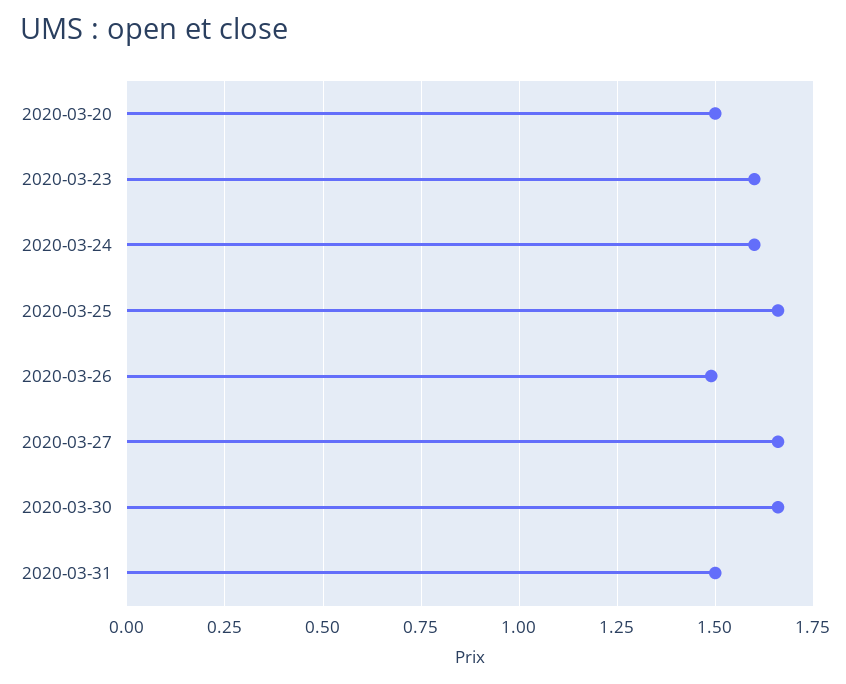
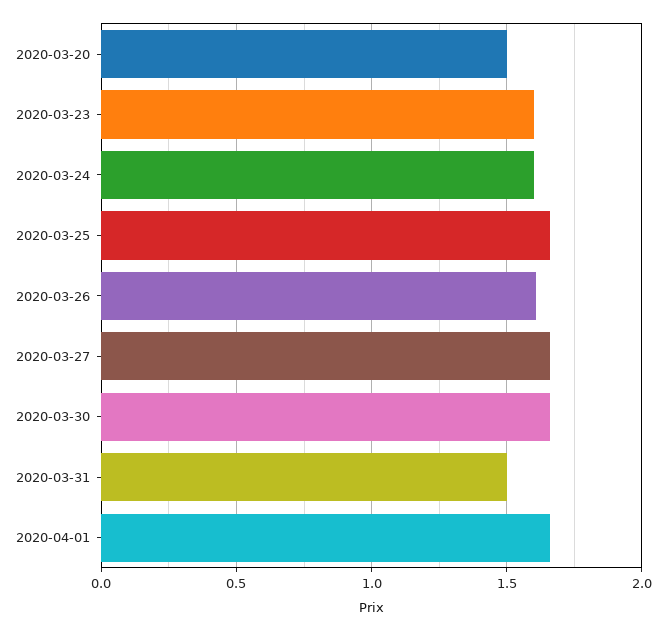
2020-03-26: 1.5 -> 1.6
2020-04-01: none -> 1.65

